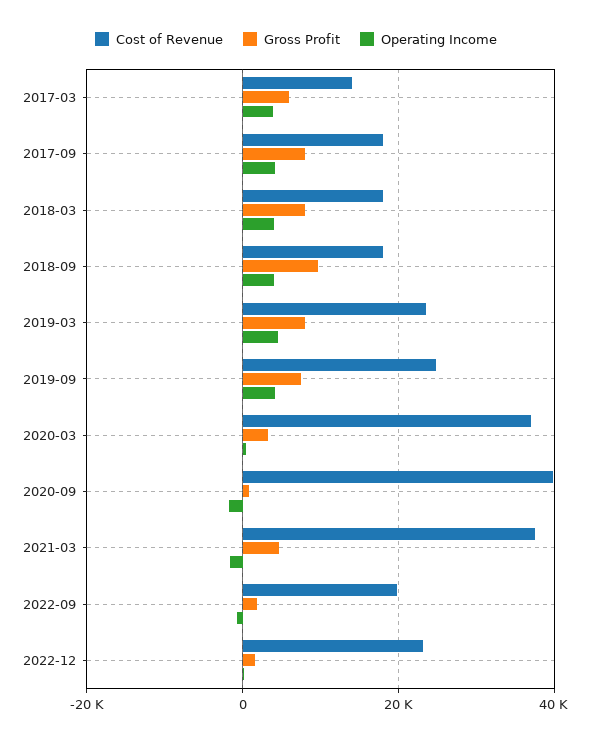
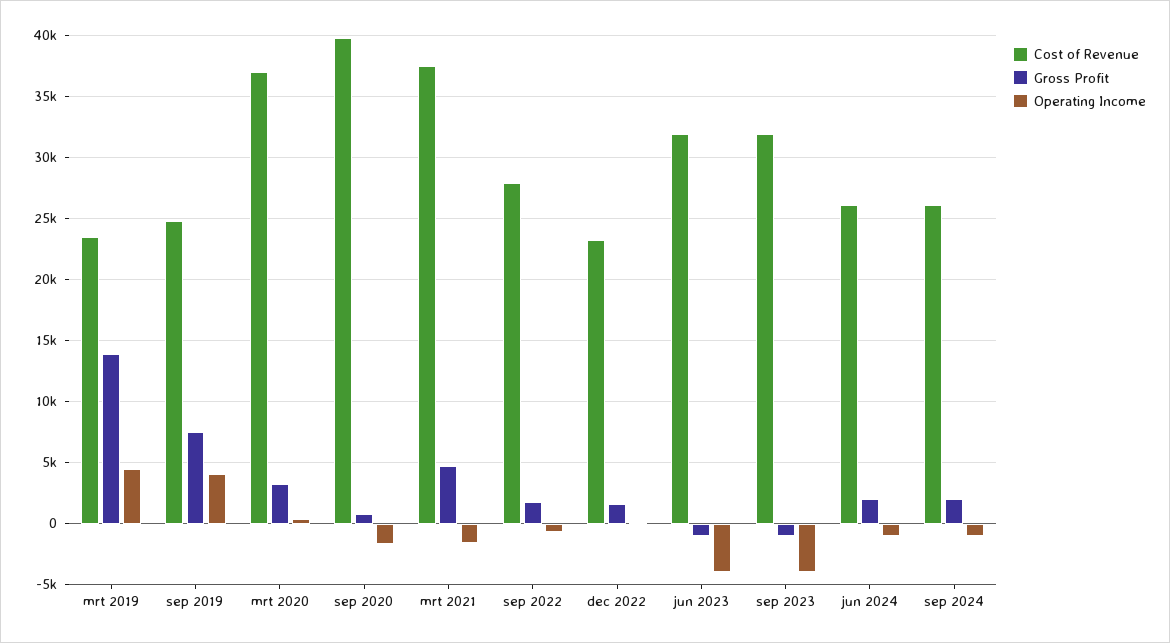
Cost of Revenue, 2017-03: 14000 -> none
Gross Profit, 2017-03: 6000 -> none
Operating Income, 2017-03: 4000 -> none
Cost of Revenue, 2017-09: 18000 -> none
Gross Profit, 2017-09: 8000 -> none
Operating Income, 2017-09: 4000 -> none
Cost of Revenue, 2018-03: 18000 -> none
Gross Profit, 2018-03: 8000 -> none
Operating Income, 2018-03: 4000 -> none
Cost of Revenue, 2018-09: 18000 -> none
Gross Profit, 2018-09: 10000 -> none
Operating Income, 2018-09: 4000 -> none
Gross Profit, 2019-03: 8000 -> 14000
Cost of Revenue, 2022-09: 20000 -> 28000
Cost of Revenue, jun 2023: none -> 32000
Gross Profit, jun 2023: none -> -1000
Operating Income, jun 2023: none -> -4000
Cost of Revenue, sep 2023: none -> 32000
Gross Profit, sep 2023: none -> -1000
Operating Income, sep 2023: none -> -4000
Cost of Revenue, jun 2024: none -> 26000
Gross Profit, jun 2024: none -> 2000
Operating Income, jun 2024: none -> -1000
Cost of Revenue, sep 2024: none -> 26000
Gross Profit, sep 2024: none -> 2000
Operating Income, sep 2024: none -> -1000

